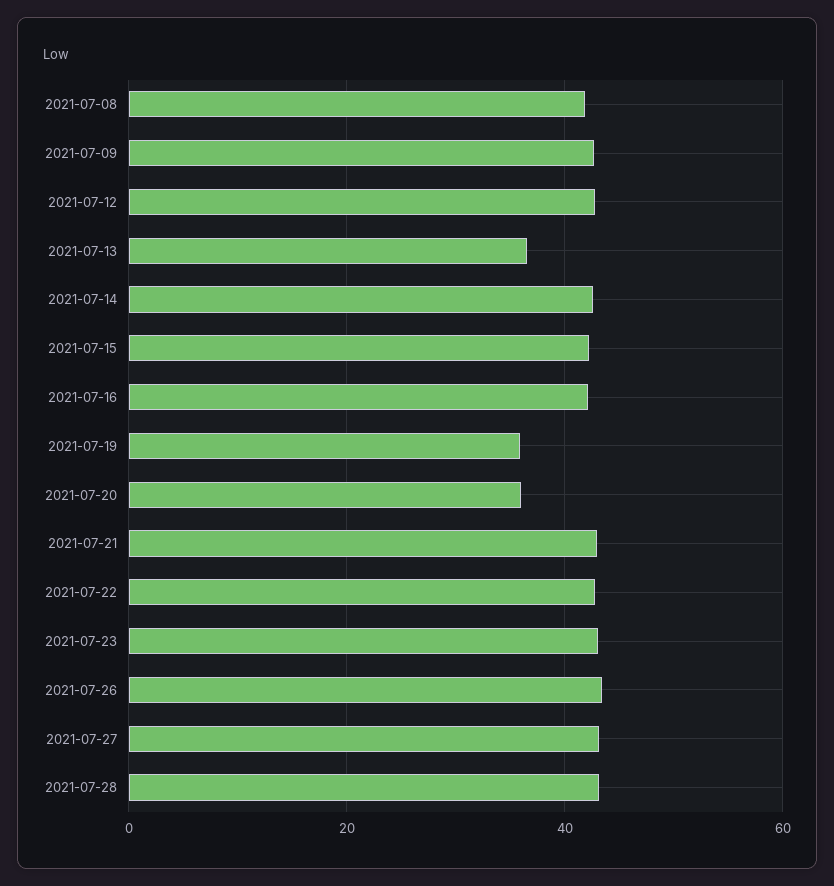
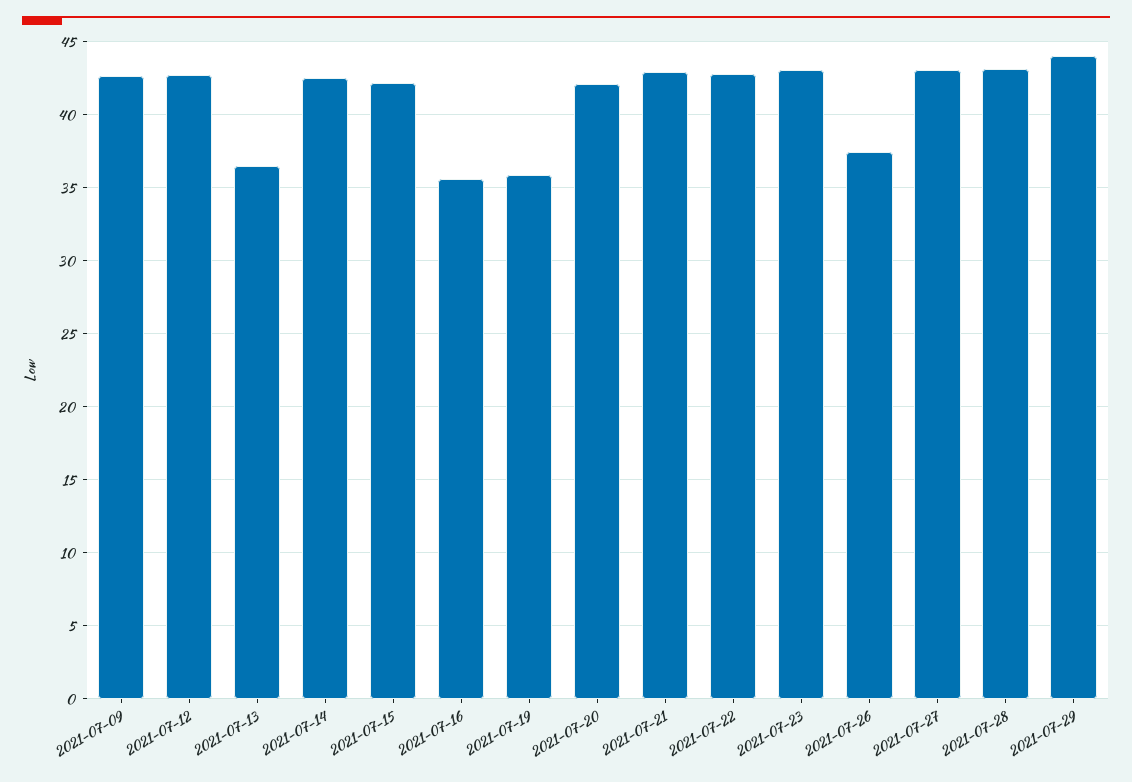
2021-07-08: 42 -> none
2021-07-16: 42 -> 35.5
2021-07-20: 36 -> 42
2021-07-26: 44 -> 37.5
2021-07-29: none -> 44

